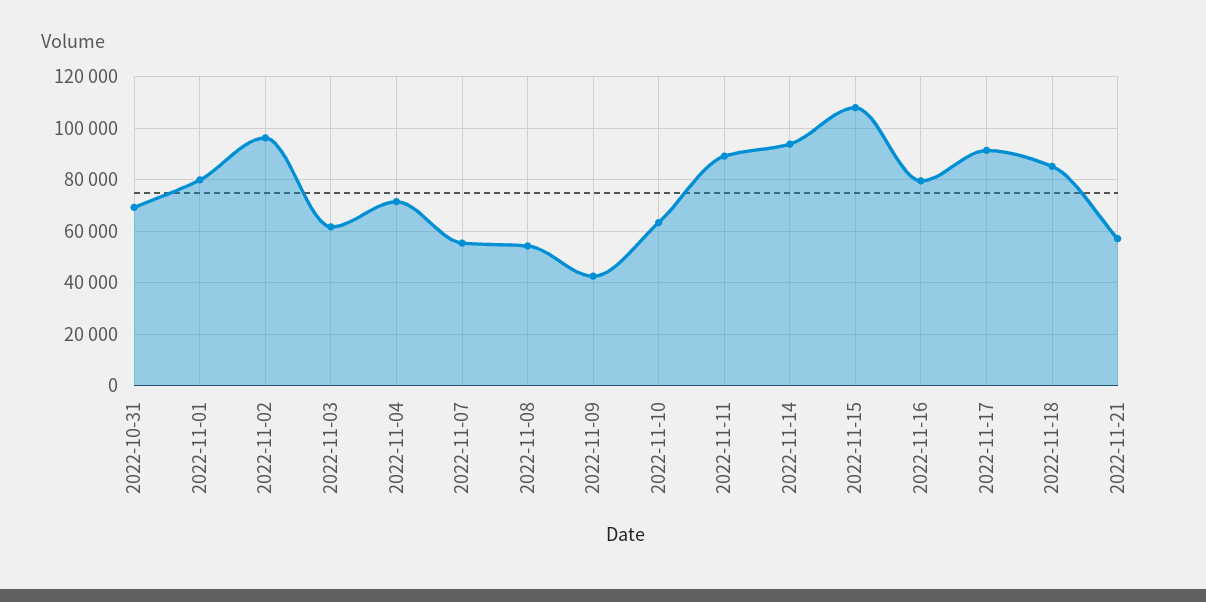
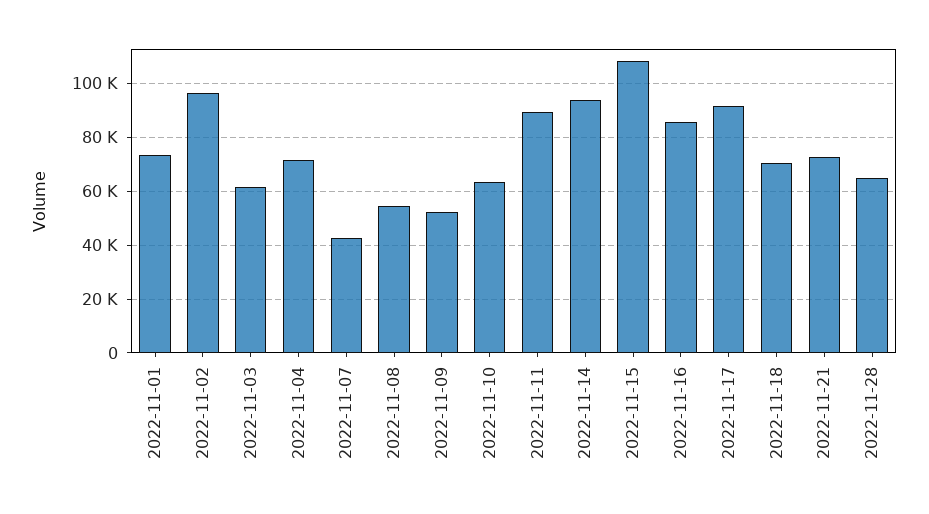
2022-10-31: 70000 -> none
2022-11-01: 80000 -> 72500
2022-11-07: 55000 -> 42500
2022-11-09: 42500 -> 52500
2022-11-16: 80000 -> 85000
2022-11-18: 85000 -> 70000
2022-11-21: 57500 -> 72500
2022-11-28: none -> 65000

